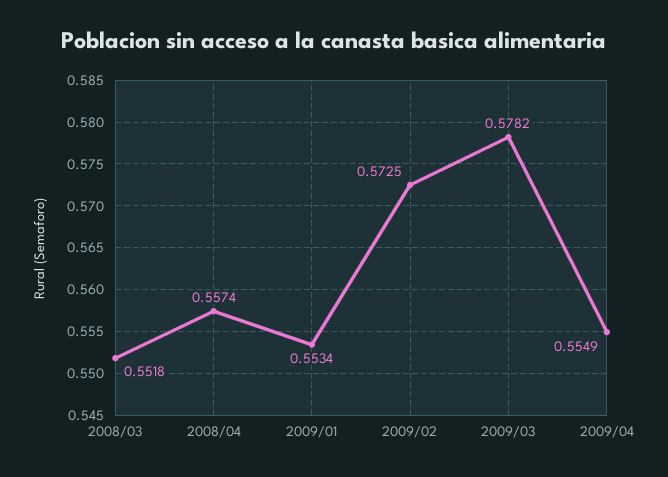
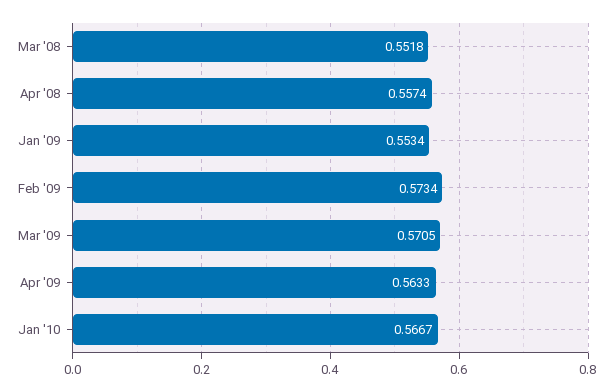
2009/02: 0.5725 -> 0.5734
2009/03: 0.5782 -> 0.5705
2009/04: 0.5549 -> 0.5633
Jan '10: none -> 0.5667

